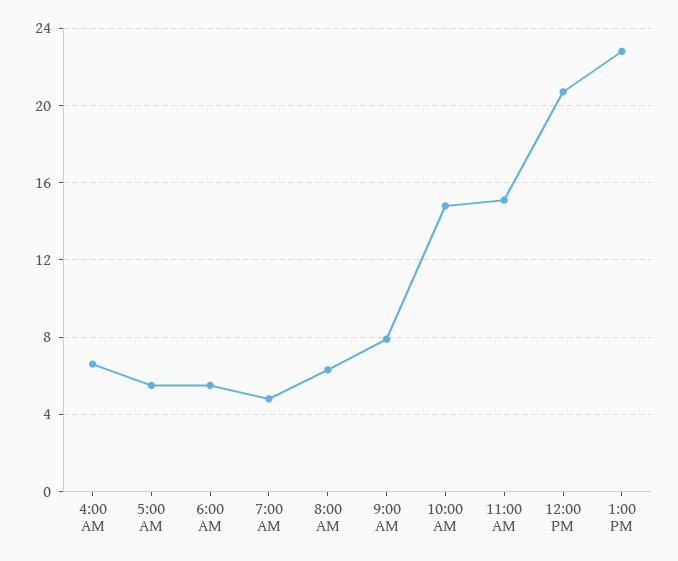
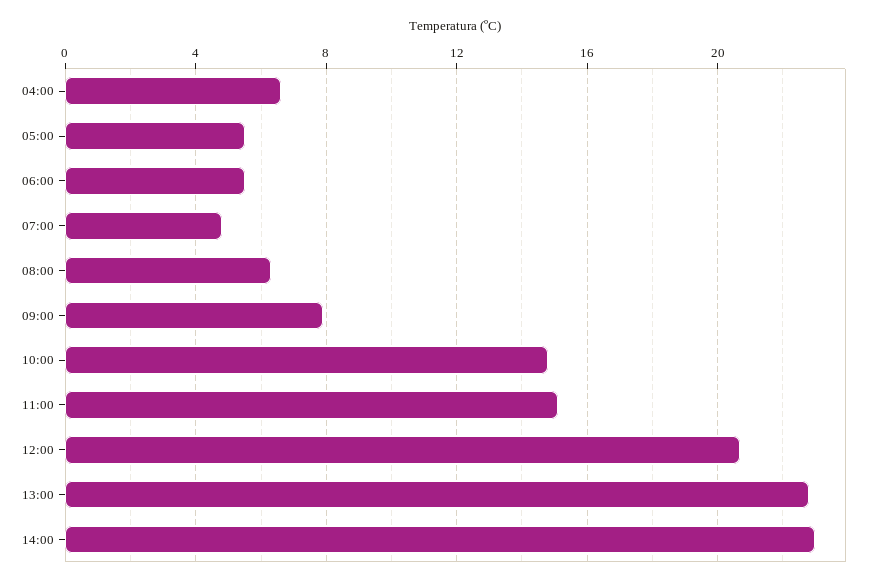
14:00: none -> 23

